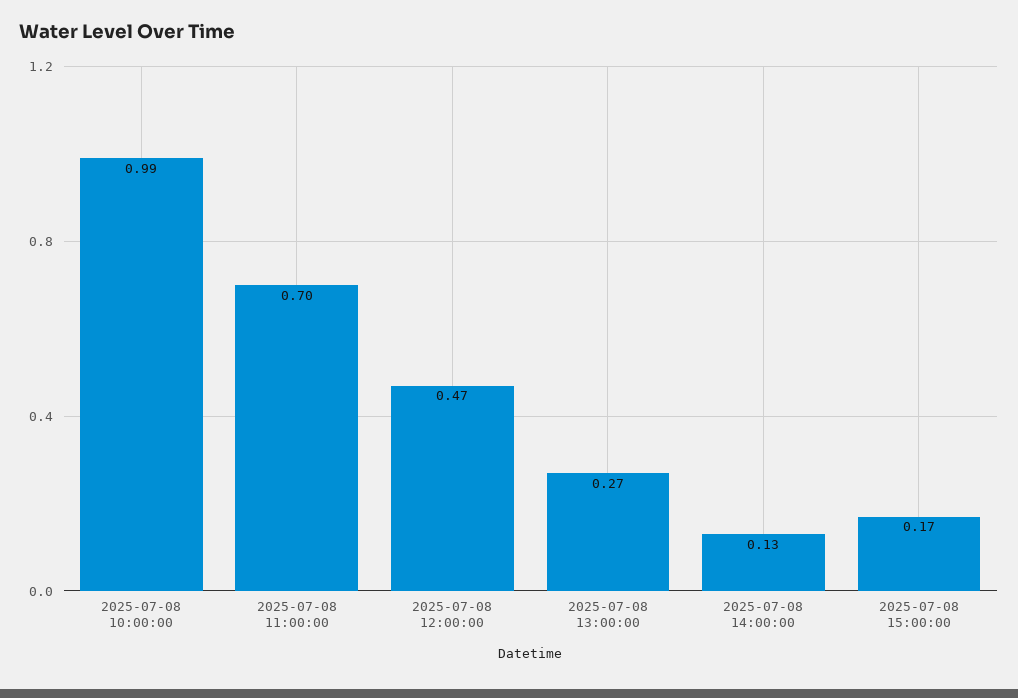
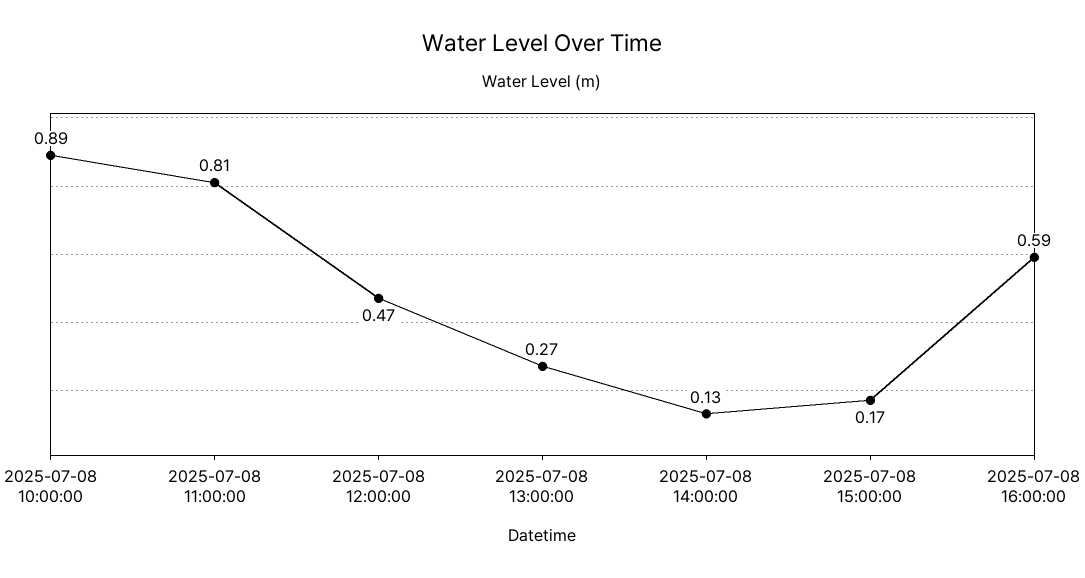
2025-07-08 10:00:00: 0.99 -> 0.89
2025-07-08 11:00:00: 0.7 -> 0.81
2025-07-08 16:00:00: none -> 0.59

